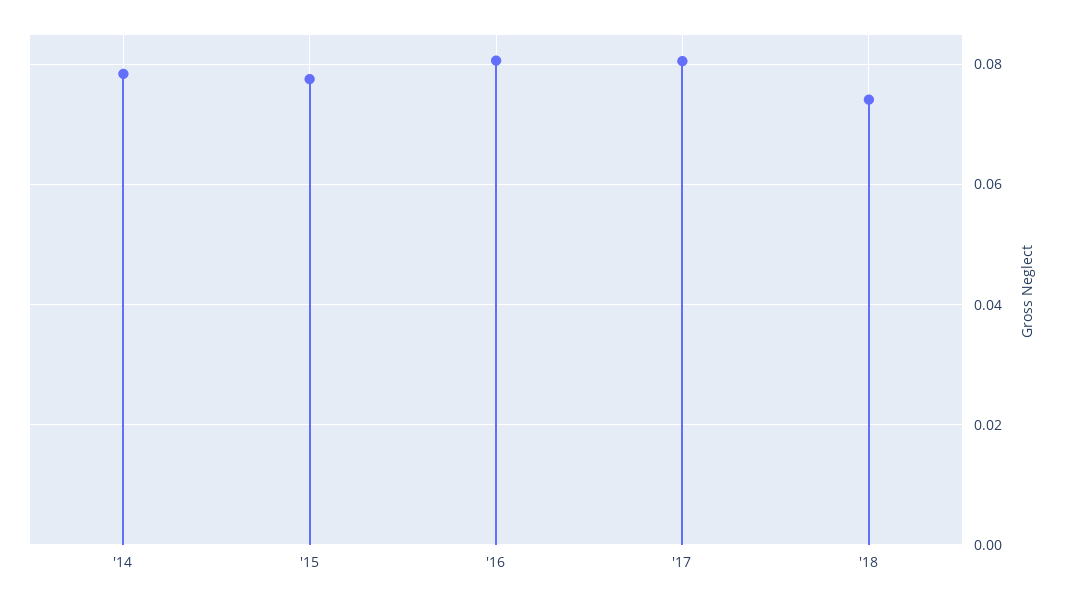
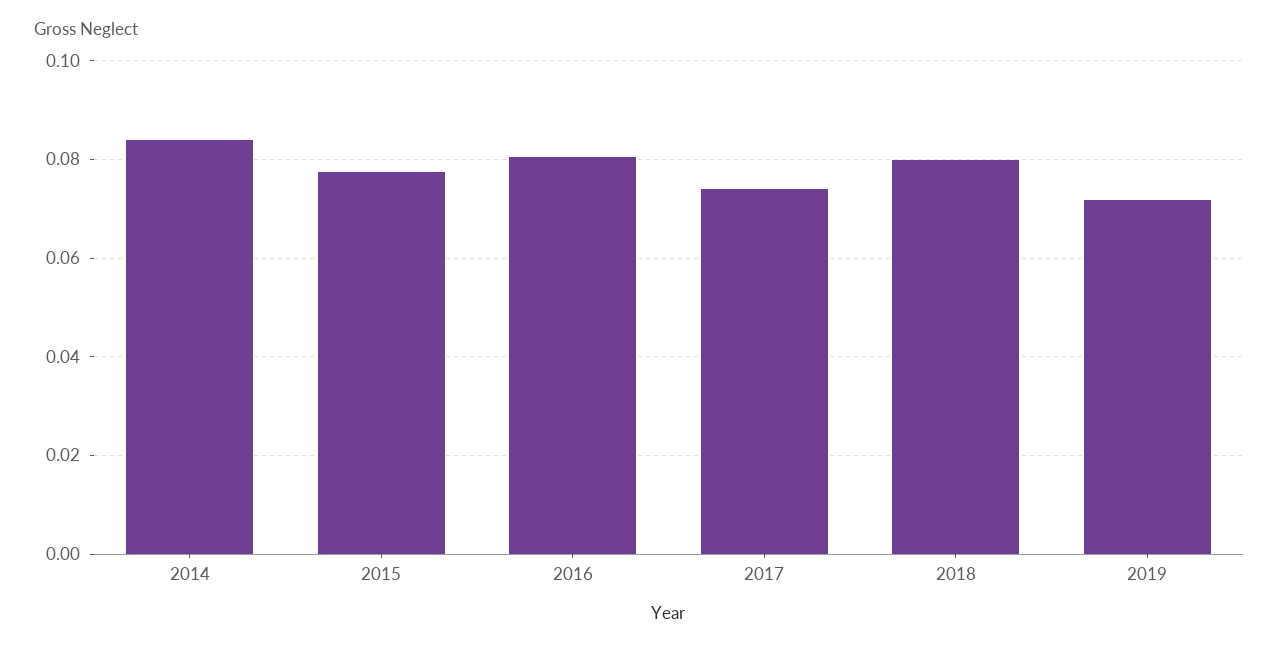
'14: 0.078 -> 0.084
'17: 0.08 -> 0.074
'18: 0.074 -> 0.08
2019: none -> 0.072

